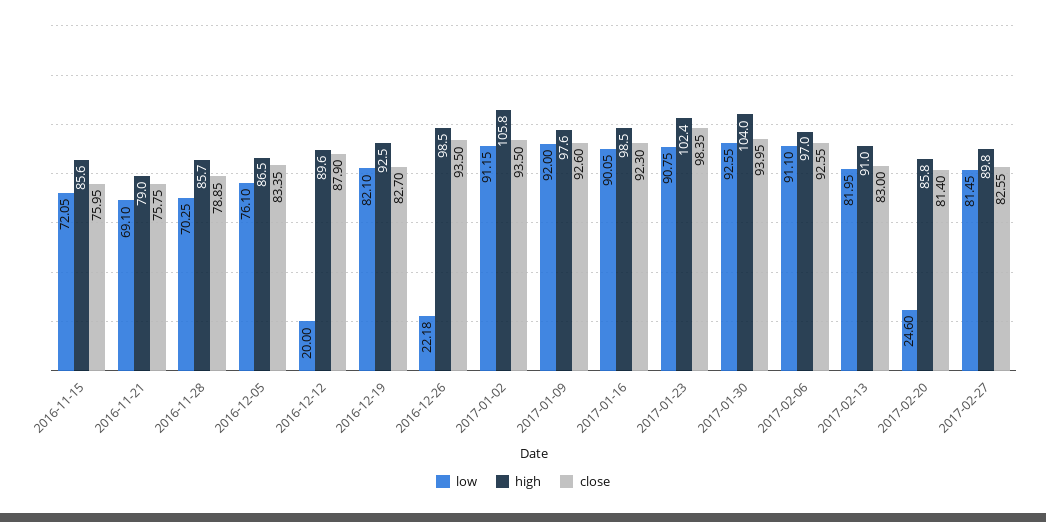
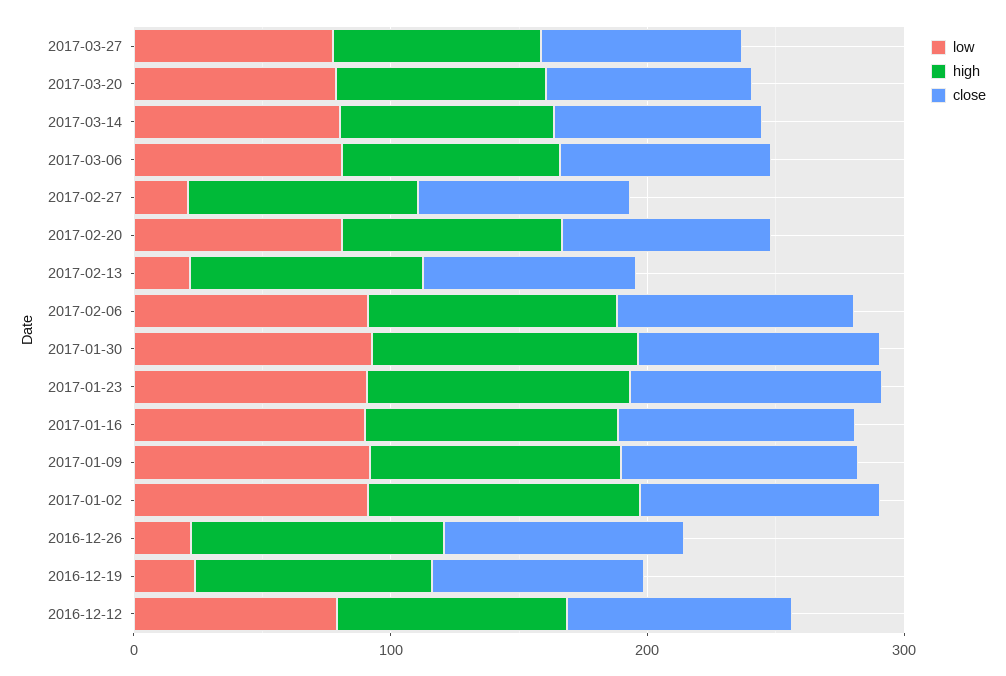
low, 2016-11-15: 72.05 -> none
high, 2016-11-15: 85.6 -> none
close, 2016-11-15: 75.95 -> none
low, 2016-11-21: 69.1 -> none
high, 2016-11-21: 79 -> none
close, 2016-11-21: 75.75 -> none
low, 2016-11-28: 70.25 -> none
high, 2016-11-28: 85.7 -> none
close, 2016-11-28: 78.85 -> none
low, 2016-12-05: 76.1 -> none
high, 2016-12-05: 86.5 -> none
close, 2016-12-05: 83.35 -> none
low, 2016-12-12: 20 -> 80
low, 2016-12-19: 82.1 -> 20
low, 2017-02-13: 81.95 -> 20
low, 2017-02-20: 24.6 -> 80
low, 2017-02-27: 81.45 -> 20
low, 2017-03-27: none -> 80
high, 2017-03-27: none -> 80
close, 2017-03-27: none -> 80
low, 2017-03-20: none -> 80
high, 2017-03-20: none -> 80
close, 2017-03-20: none -> 80
low, 2017-03-14: none -> 80
high, 2017-03-14: none -> 80
close, 2017-03-14: none -> 80
low, 2017-03-06: none -> 80
high, 2017-03-06: none -> 80
close, 2017-03-06: none -> 80

